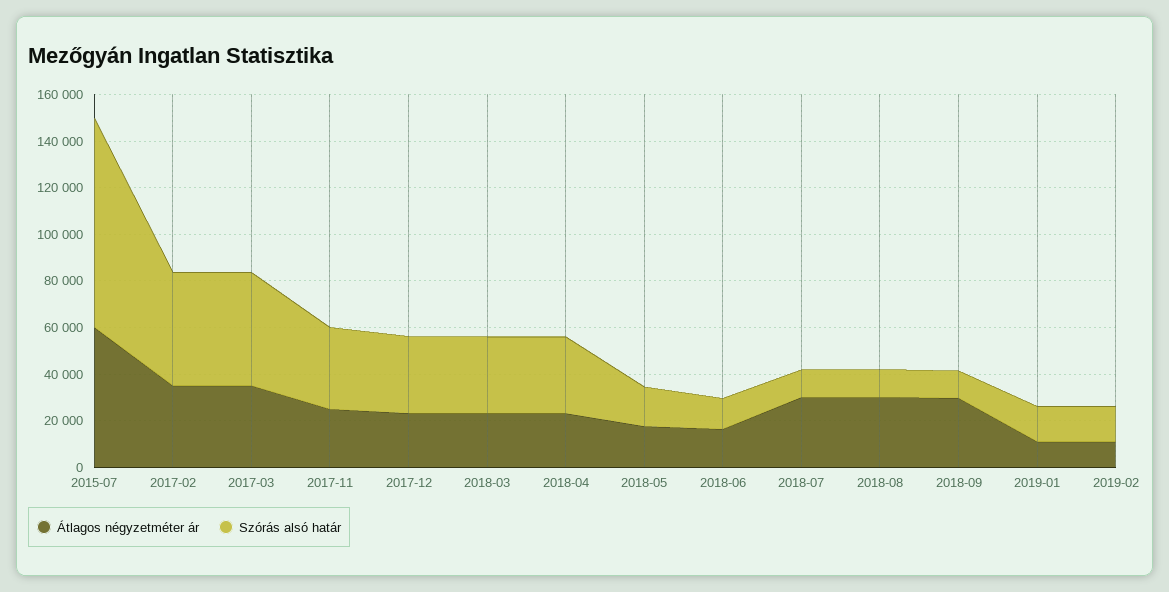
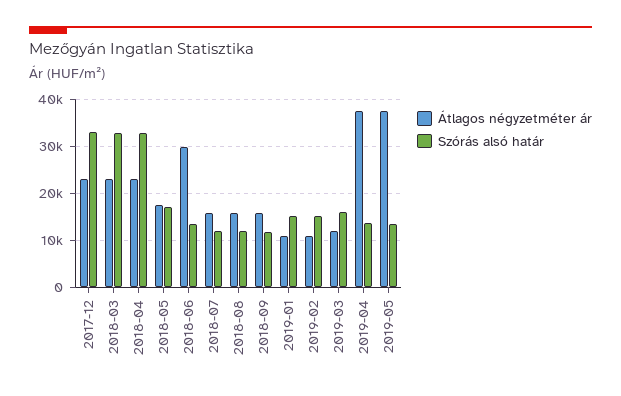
Átlagos négyzetméter ár, 2015-07: 60000 -> none
Szórás alsó határ, 2015-07: 90000 -> none
Átlagos négyzetméter ár, 2017-02: 35000 -> none
Szórás alsó határ, 2017-02: 50000 -> none
Átlagos négyzetméter ár, 2017-03: 35000 -> none
Szórás alsó határ, 2017-03: 50000 -> none
Átlagos négyzetméter ár, 2017-11: 25000 -> none
Szórás alsó határ, 2017-11: 35000 -> none
Átlagos négyzetméter ár, 2018-06: 15000 -> 30000
Átlagos négyzetméter ár, 2018-07: 30000 -> 16000
Átlagos négyzetméter ár, 2018-08: 30000 -> 16000
Átlagos négyzetméter ár, 2018-09: 30000 -> 16000
Átlagos négyzetméter ár, 2019-03: none -> 12000
Szórás alsó határ, 2019-03: none -> 16000
Átlagos négyzetméter ár, 2019-04: none -> 38000
Szórás alsó határ, 2019-04: none -> 14000
Átlagos négyzetméter ár, 2019-05: none -> 38000
Szórás alsó határ, 2019-05: none -> 14000

